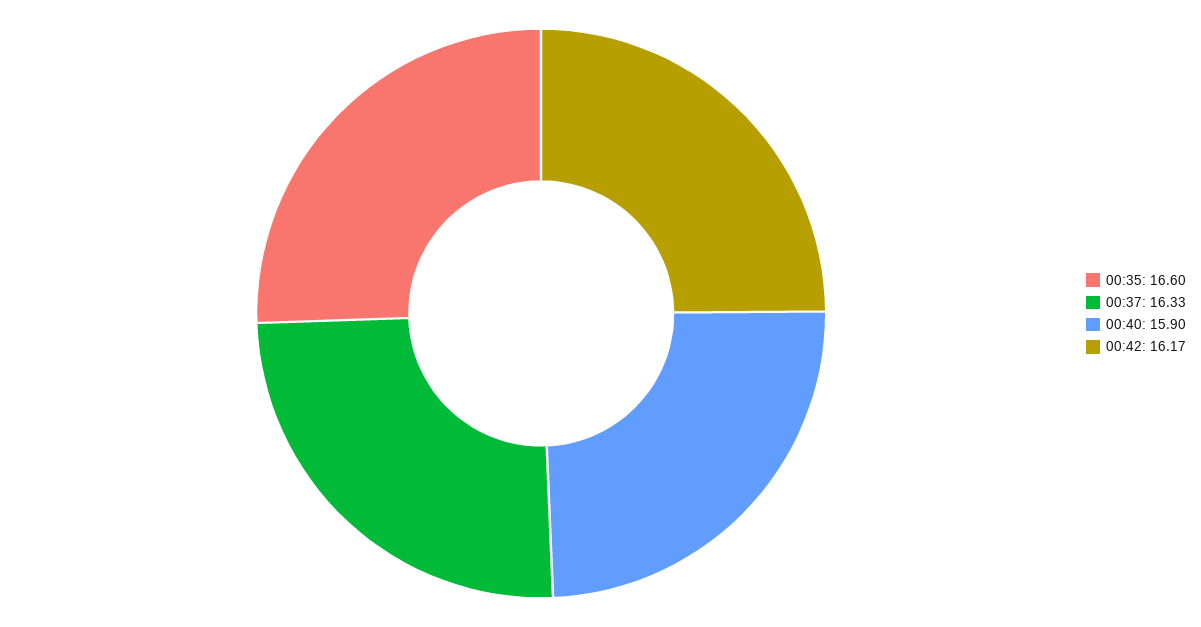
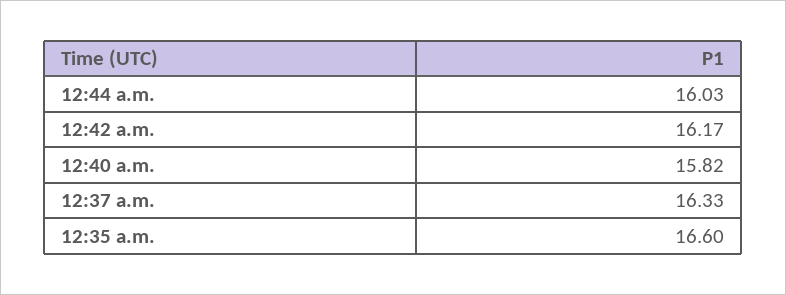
00:40: 15.9 -> 15.82
12:44 a.m.: none -> 16.03

